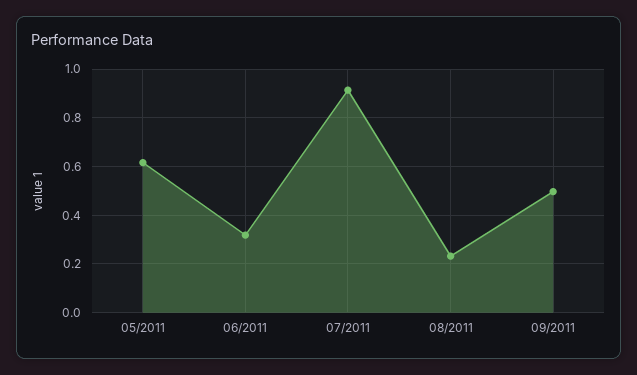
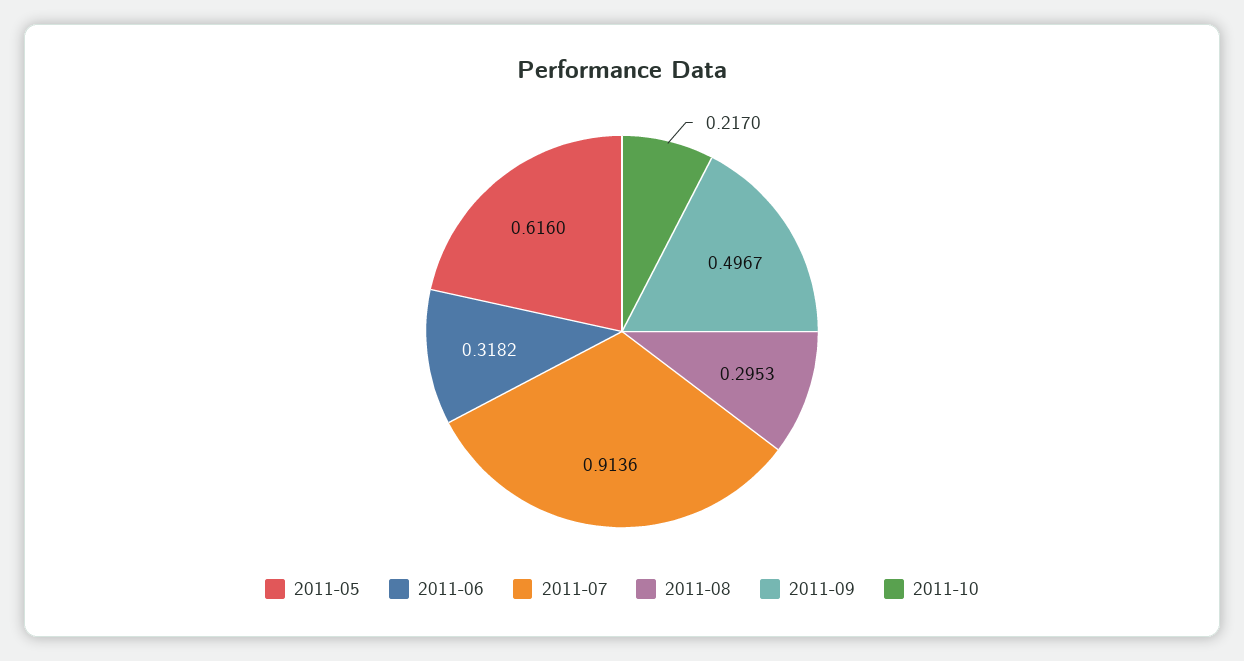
08/2011: 0.225 -> 0.2953
2011-10: none -> 0.217

